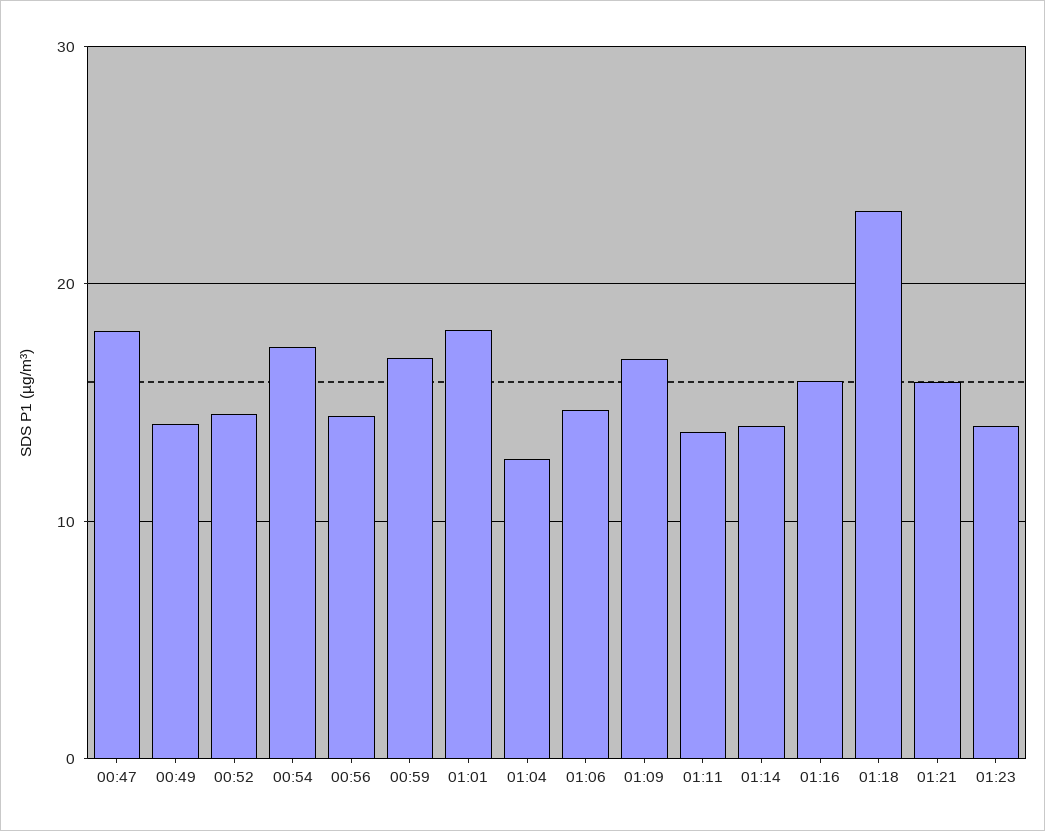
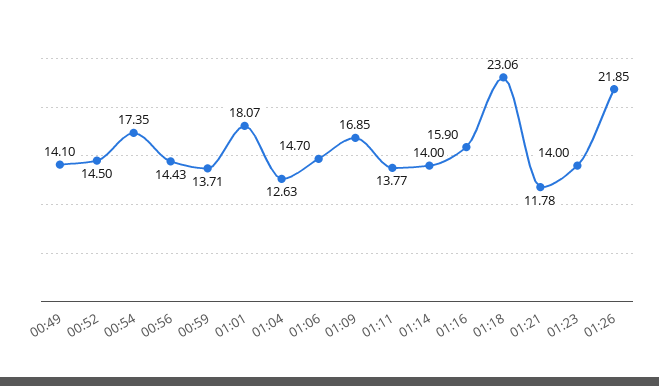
00:47: 18 -> none
00:59: 17 -> 13.71
01:21: 16 -> 11.78
01:26: none -> 21.85

